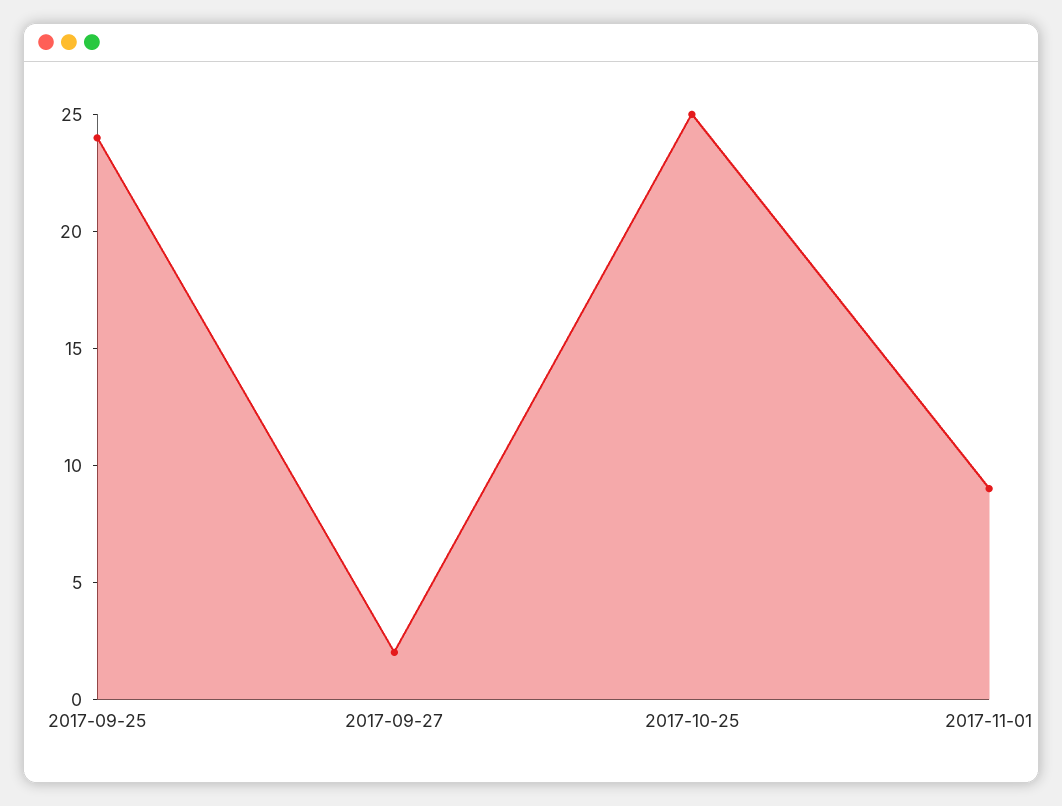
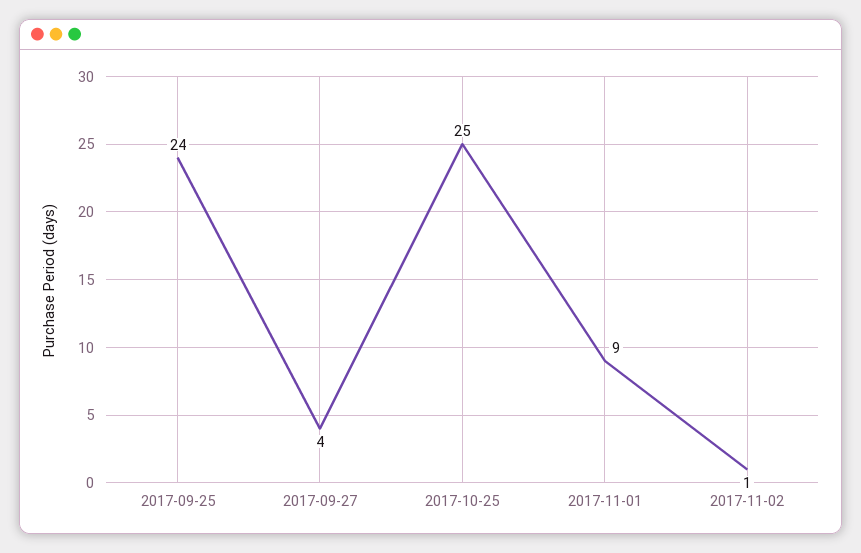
2017-09-27: 2 -> 4
2017-11-02: none -> 1

